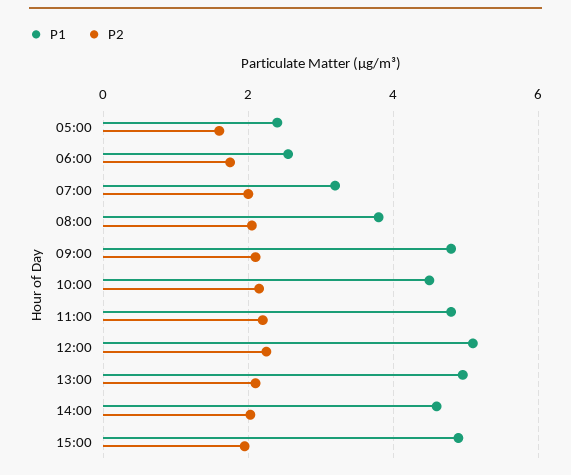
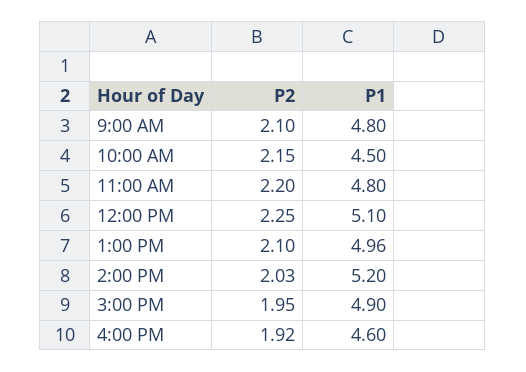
P1, 05:00: 2.4 -> none
P2, 05:00: 1.6 -> none
P1, 06:00: 2.6 -> none
P2, 06:00: 1.8 -> none
P1, 07:00: 3.2 -> none
P2, 07:00: 2 -> none
P1, 08:00: 3.8 -> none
P2, 08:00: 2 -> none
P1, 14:00: 4.6 -> 5.2
P2, 4:00 PM: none -> 1.92
P1, 4:00 PM: none -> 4.6

